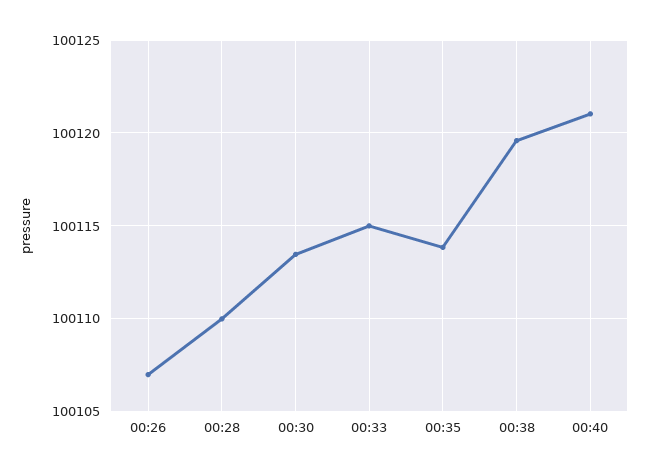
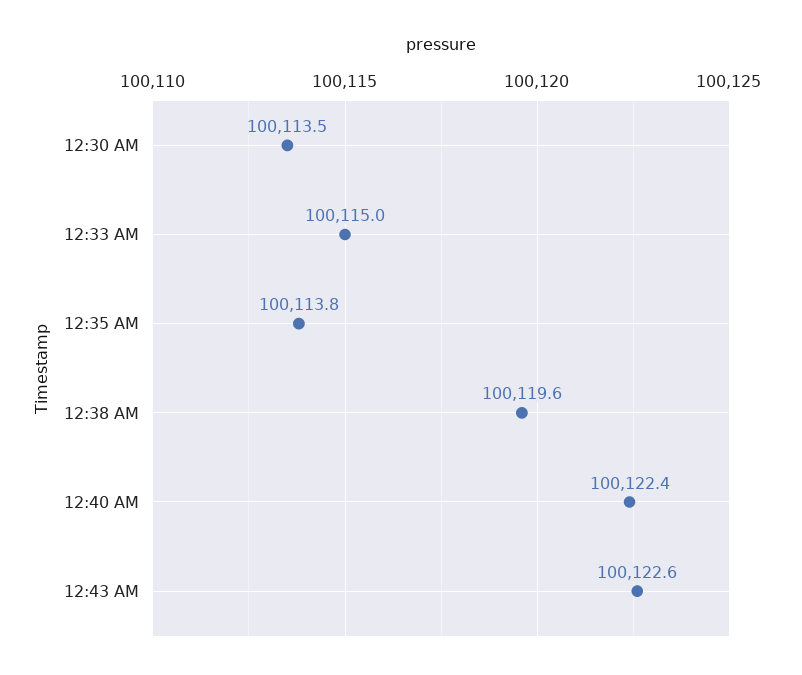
00:26: 100107 -> none
00:28: 100110 -> none
00:40: 100121 -> 100122.4
12:43 AM: none -> 100122.6

